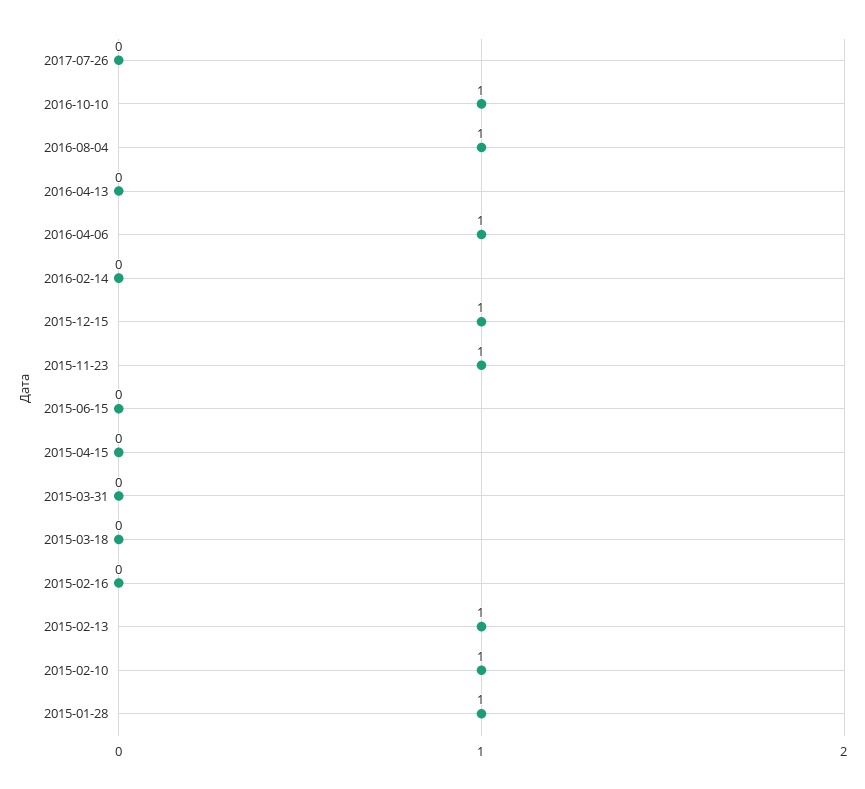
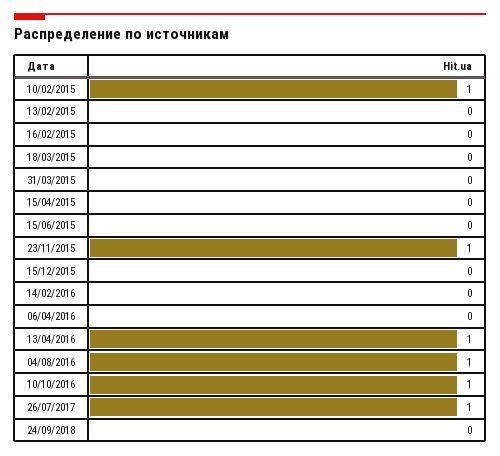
2017-07-26: 0 -> 1
2016-04-13: 0 -> 1
2016-04-06: 1 -> 0
2015-12-15: 1 -> 0
2015-02-13: 1 -> 0
2015-01-28: 1 -> none
24/09/2018: none -> 0

